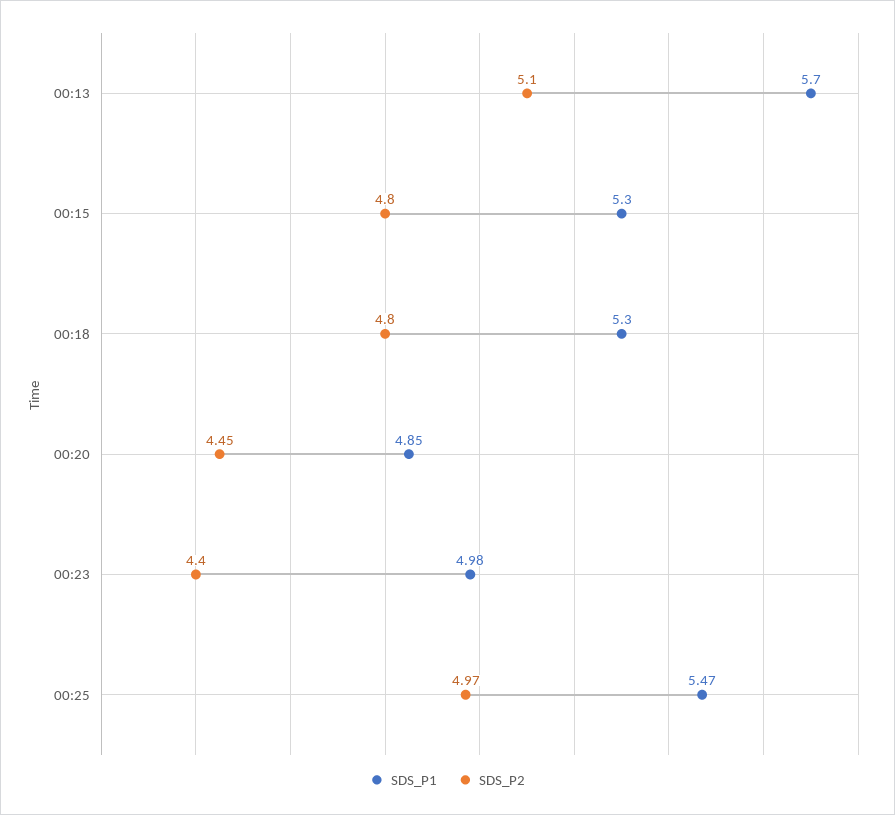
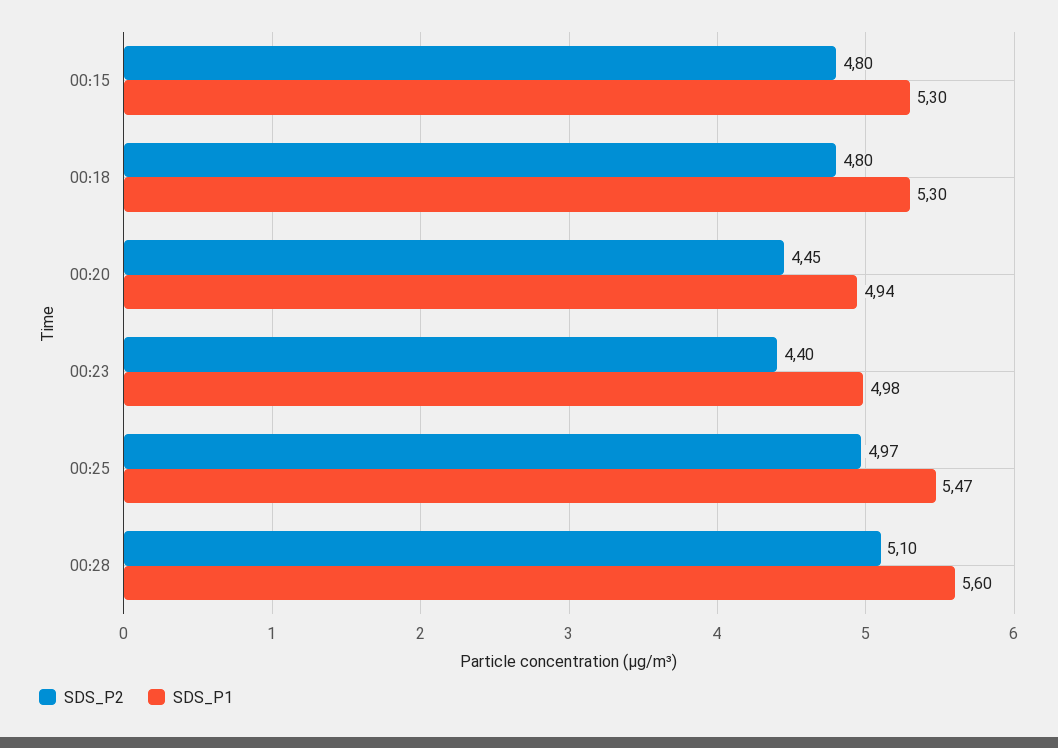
SDS_P1, 00:13: 5.7 -> none
SDS_P2, 00:13: 5.1 -> none
SDS_P1, 00:20: 4.85 -> 4.94
SDS_P2, 00:28: none -> 5.1
SDS_P1, 00:28: none -> 5.6

